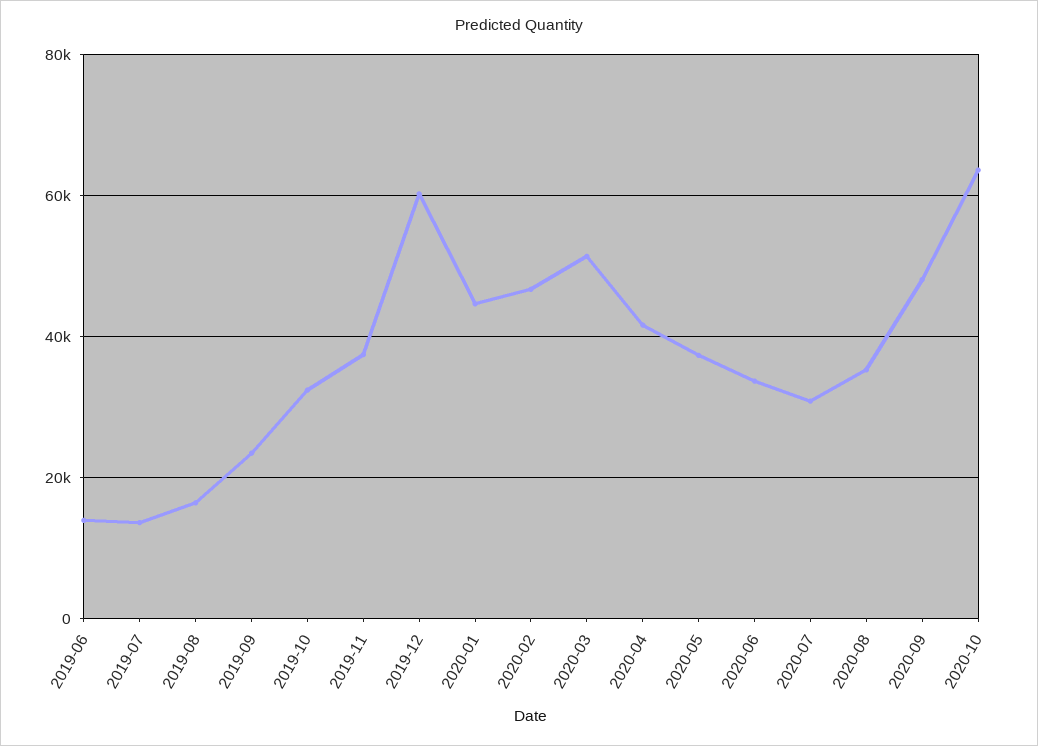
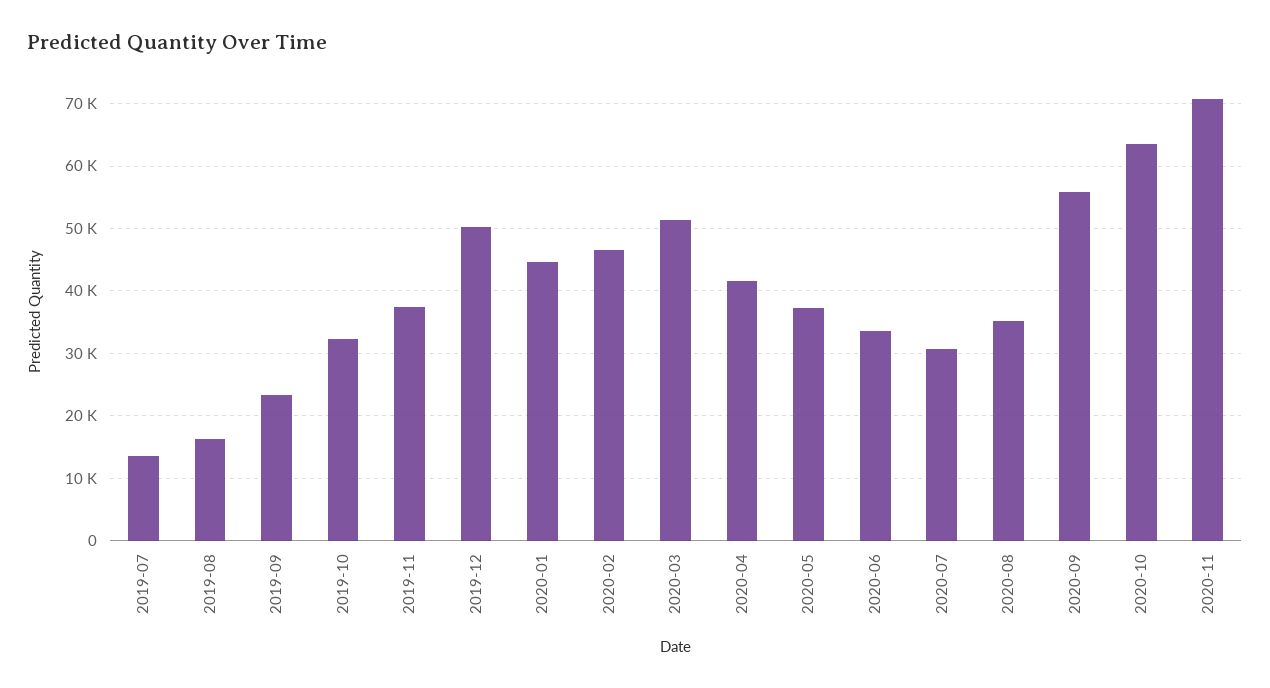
2019-06: 14000 -> none
2019-12: 60000 -> 50000
2020-09: 48000 -> 56000
2020-11: none -> 71000

